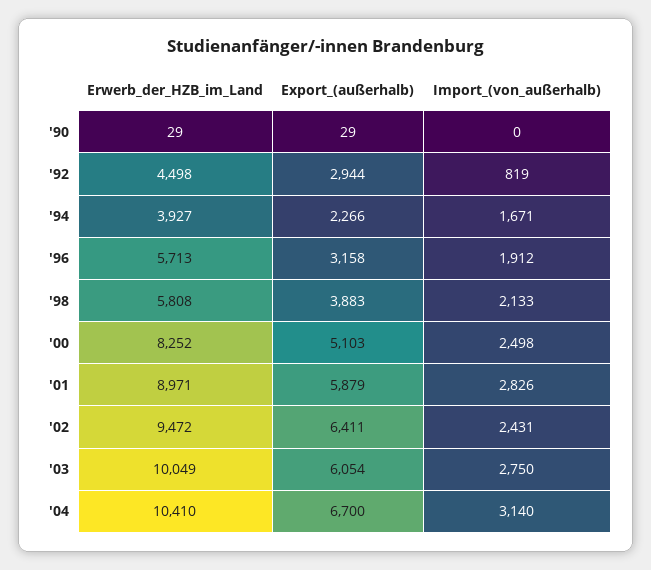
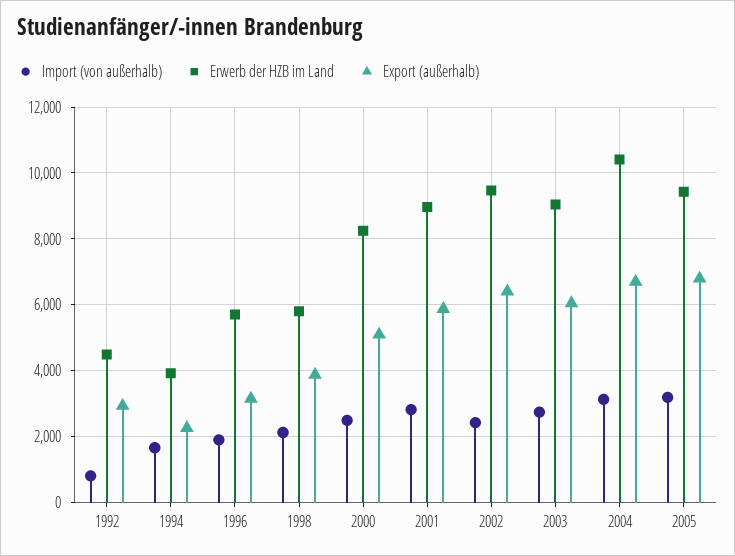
Erwerb_der_HZB_im_Land, '90: 29 -> none
Export_(außerhalb), '90: 29 -> none
Import_(von_außerhalb), '90: 0 -> none
Erwerb_der_HZB_im_Land, '03: 10049 -> 9000
Import_(von_außerhalb), 2005: none -> 3200
Erwerb_der_HZB_im_Land, 2005: none -> 9400
Export_(außerhalb), 2005: none -> 6800

